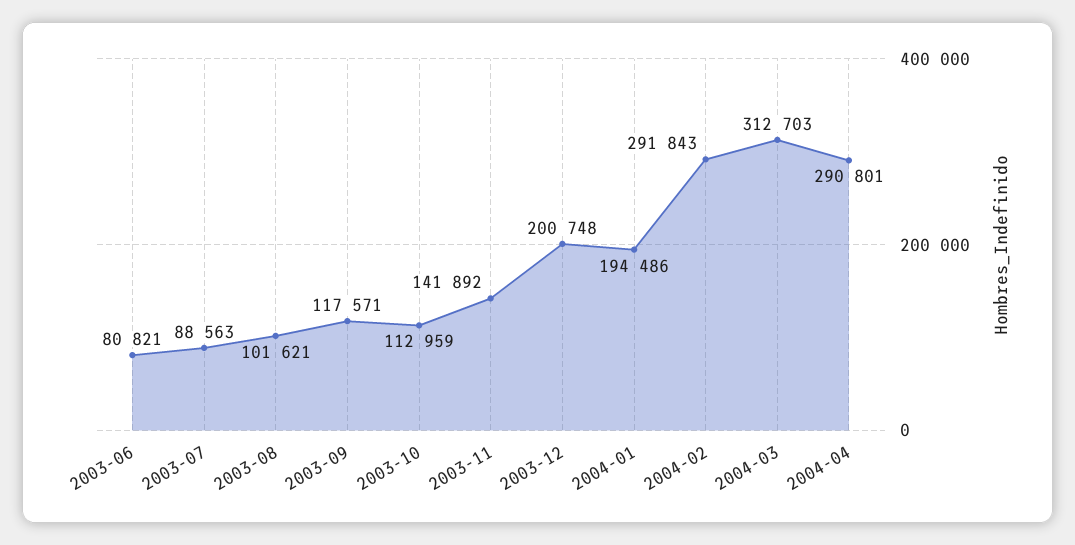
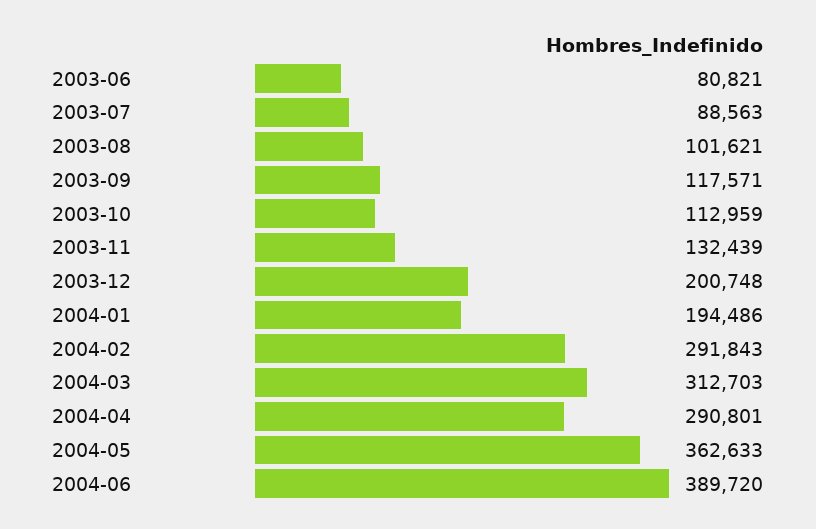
2003-11: 141892 -> 132439
2004-05: none -> 362633
2004-06: none -> 389720

